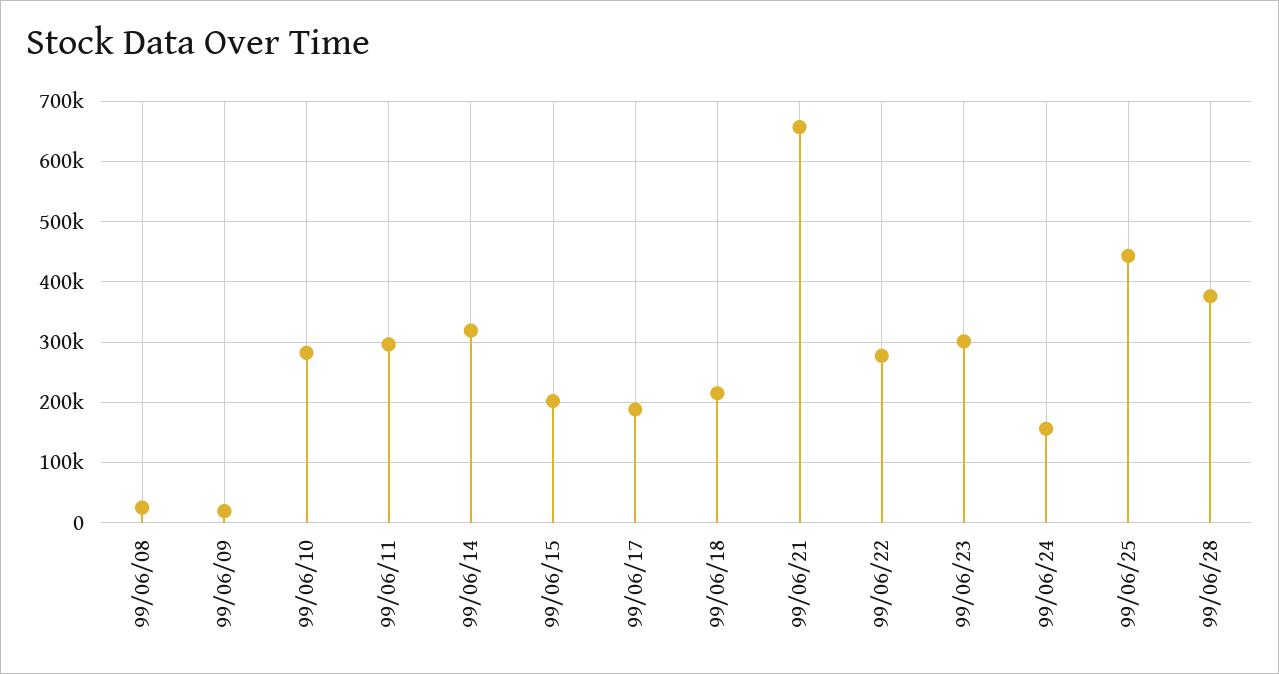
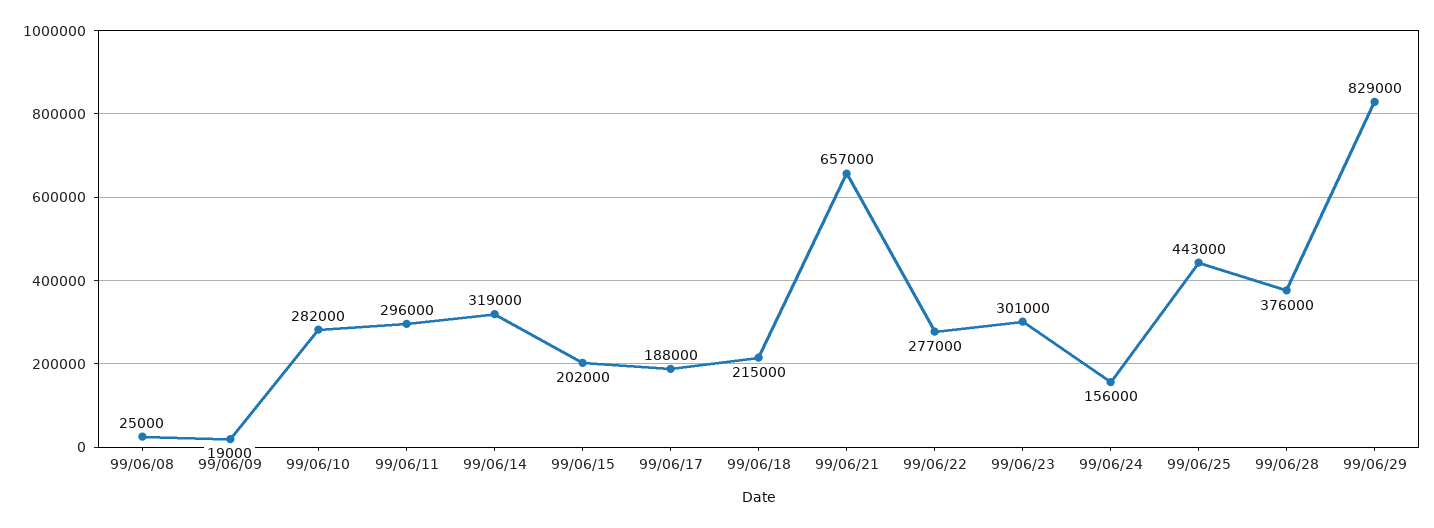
99/06/29: none -> 829000

